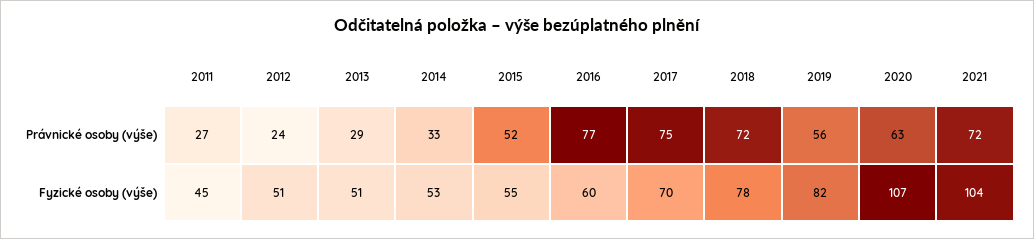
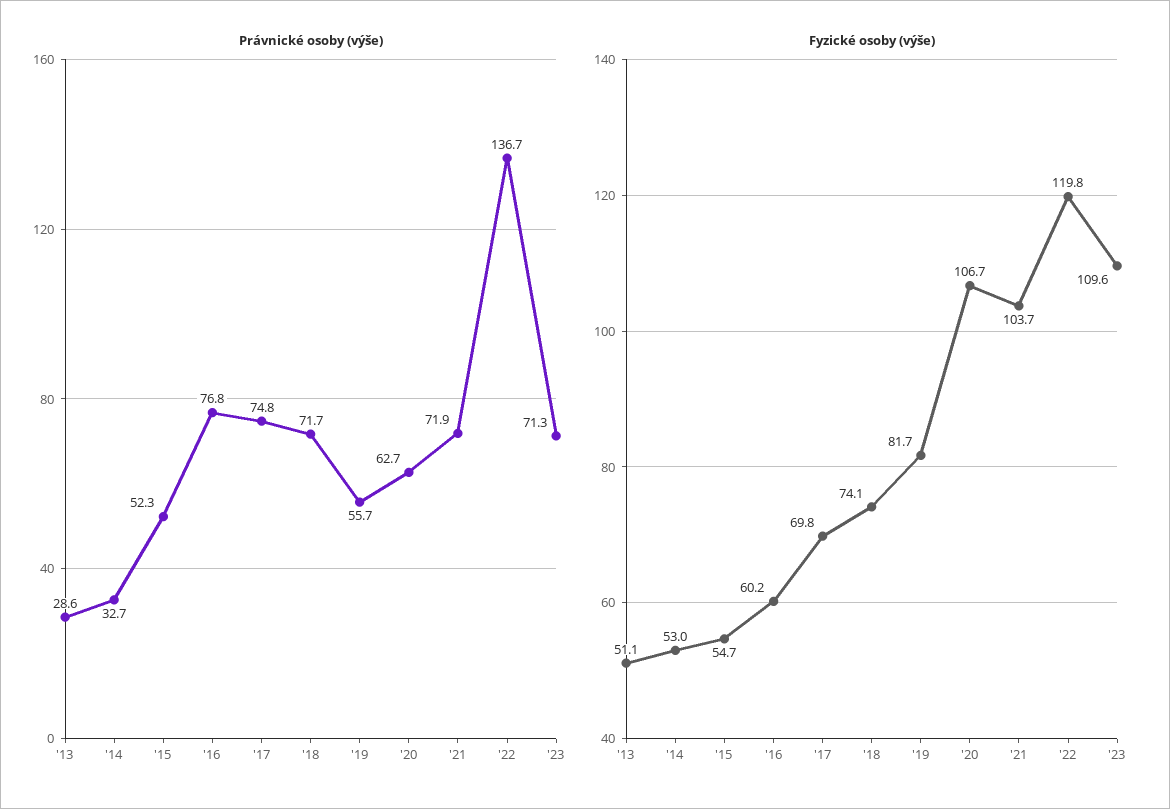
Právnické osoby (výše), 2011: 27 -> none
Právnické osoby (výše), 2012: 24 -> none
Fyzické osoby (výše), 2011: 45 -> none
Fyzické osoby (výše), 2012: 51 -> none
Fyzické osoby (výše), 2018: 78 -> 74.1
Právnické osoby (výše), '22: none -> 136.7
Právnické osoby (výše), '23: none -> 71.3
Fyzické osoby (výše), '22: none -> 119.8
Fyzické osoby (výše), '23: none -> 109.6

